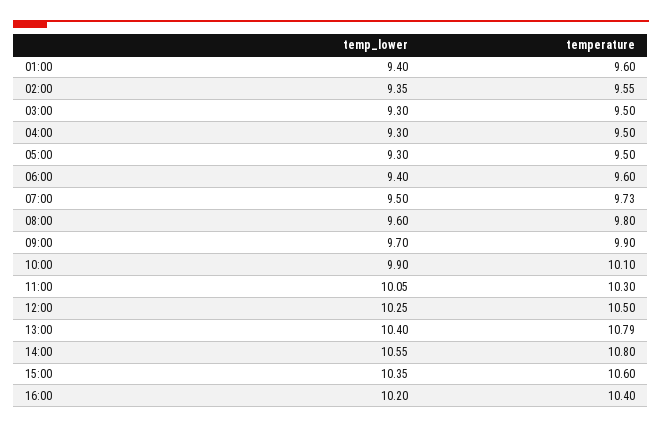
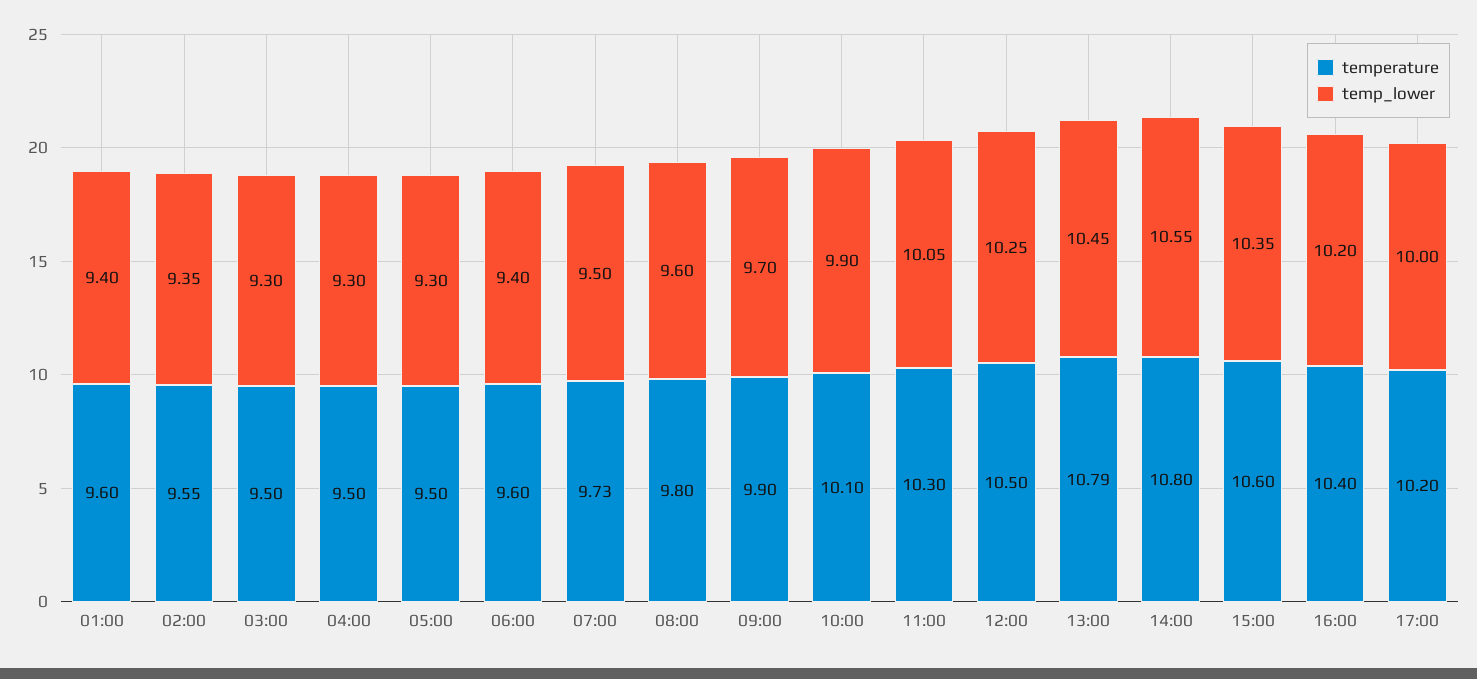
temp_lower, 13:00: 10.4 -> 10.45
temperature, 17:00: none -> 10.2
temp_lower, 17:00: none -> 10

